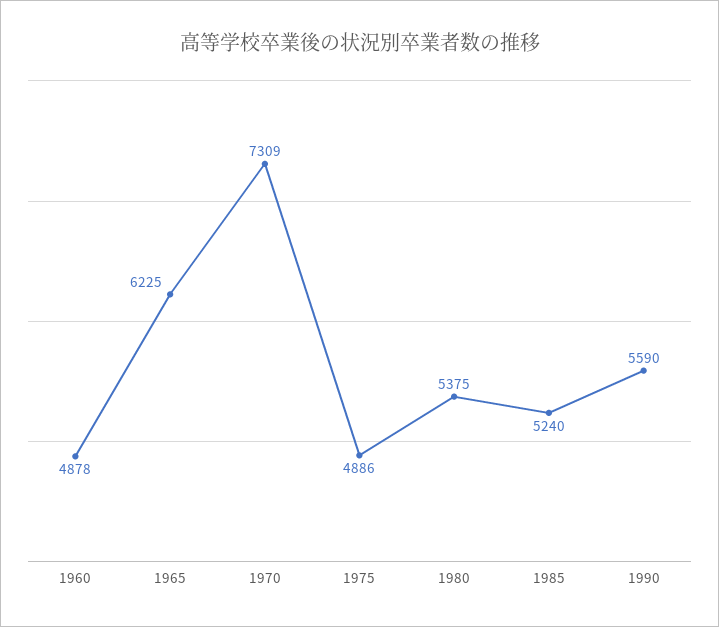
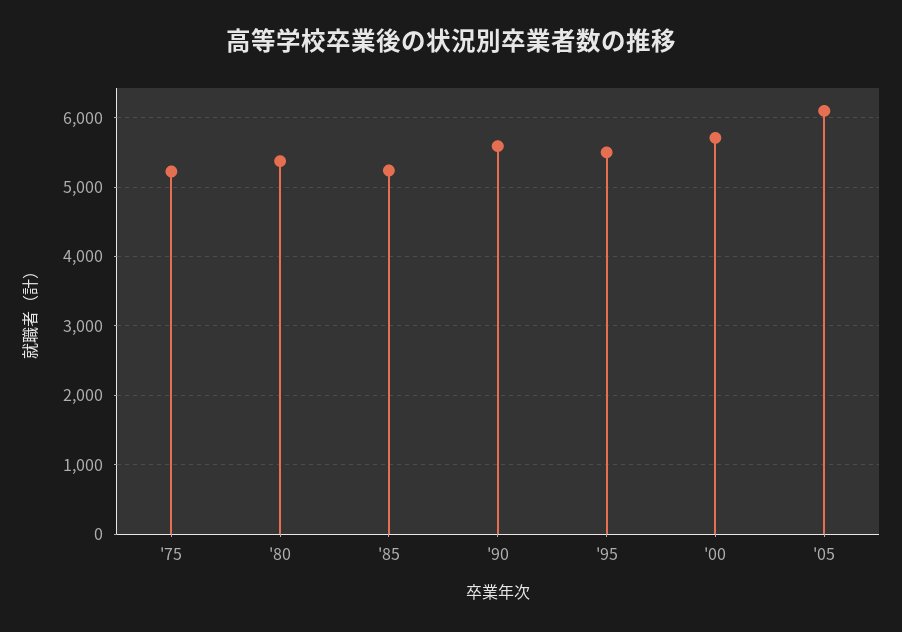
1960: 4878 -> none
1965: 6225 -> none
1970: 7309 -> none
1975: 4886 -> 5200
'95: none -> 5500
'00: none -> 5700
'05: none -> 6100

